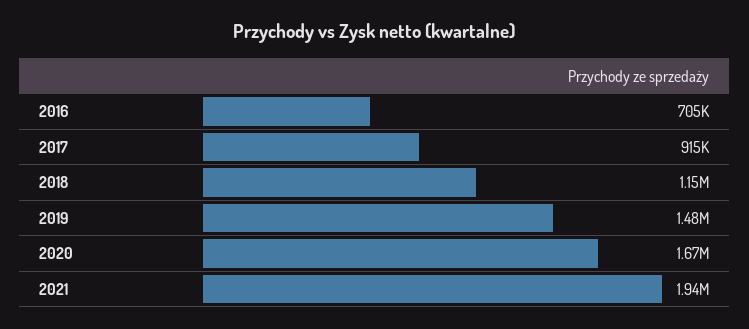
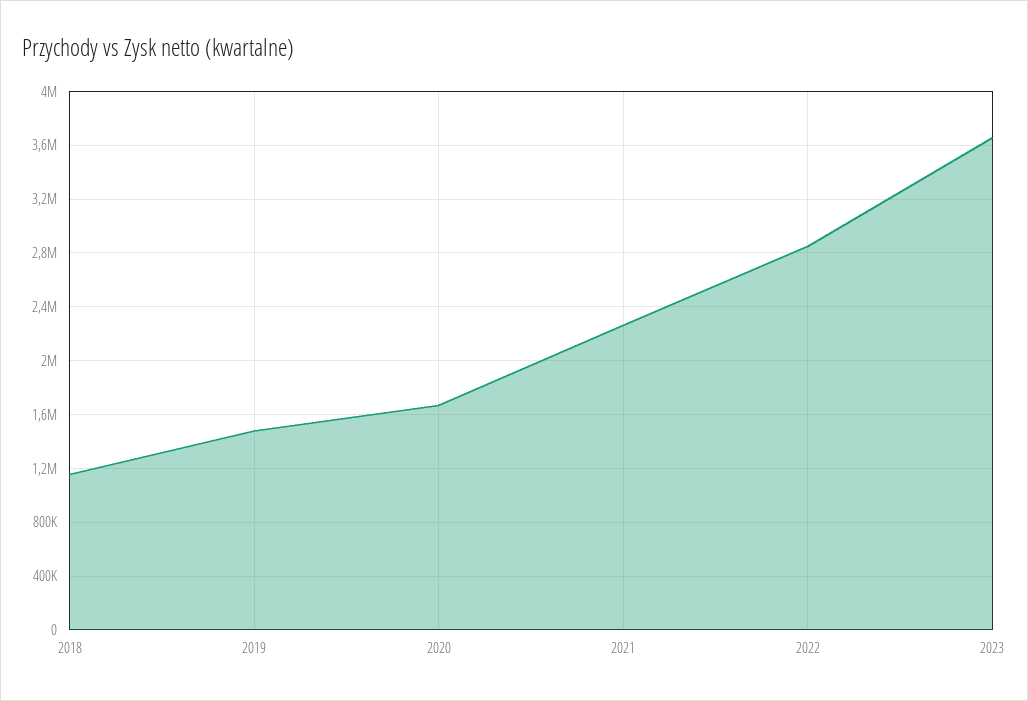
2016: 705000 -> none
2017: 915000 -> none
2021: 1940000 -> 2250000
2022: none -> 2850000
2023: none -> 3650000

